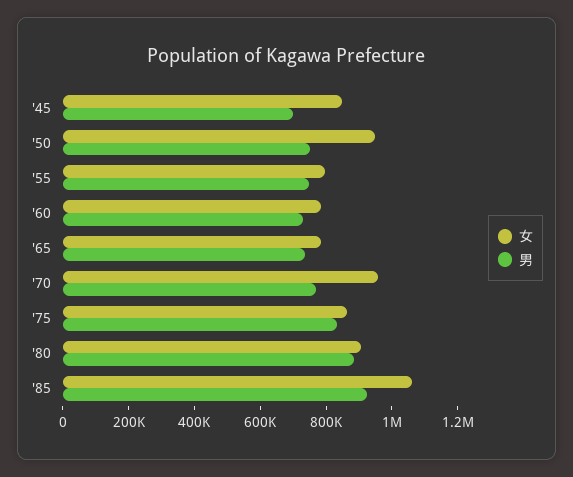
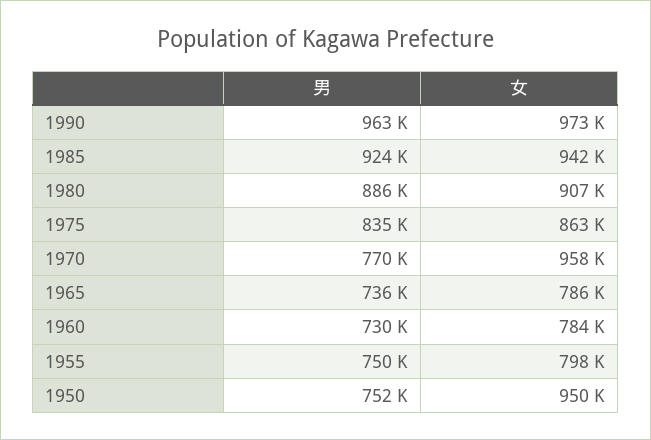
女, '45: 850000 -> none
男, '45: 700000 -> none
女, '85: 1050000 -> 942000
男, 1990: none -> 963000
女, 1990: none -> 973000

